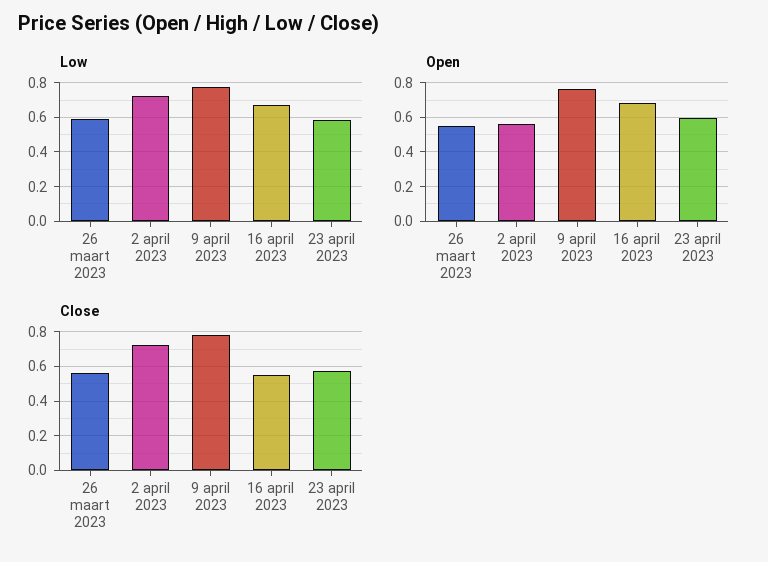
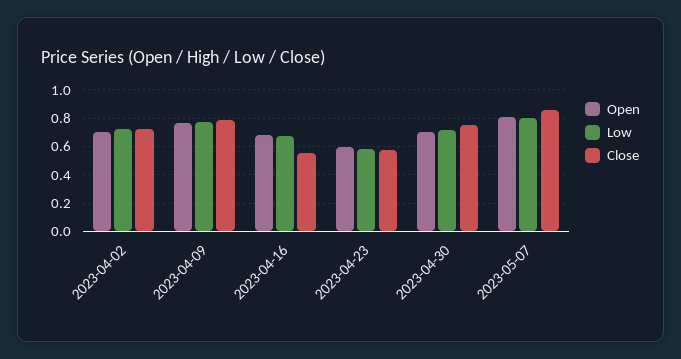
Low, 26 maart 2023: 0.6 -> none
Open, 26 maart 2023: 0.55 -> none
Open, 2 april 2023: 0.55 -> 0.7
Close, 26 maart 2023: 0.55 -> none
Open, 2023-04-30: none -> 0.7
Low, 2023-04-30: none -> 0.7
Close, 2023-04-30: none -> 0.75
Open, 2023-05-07: none -> 0.8
Low, 2023-05-07: none -> 0.8
Close, 2023-05-07: none -> 0.85

